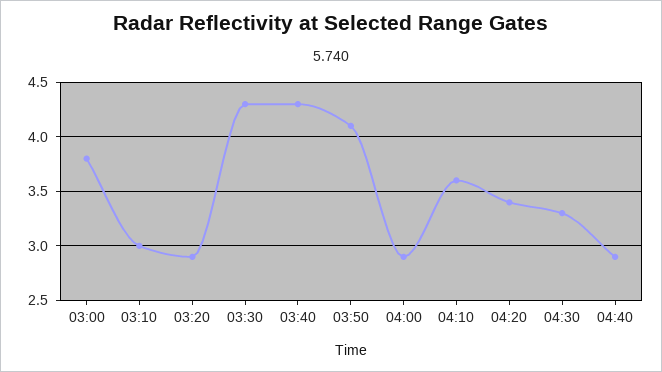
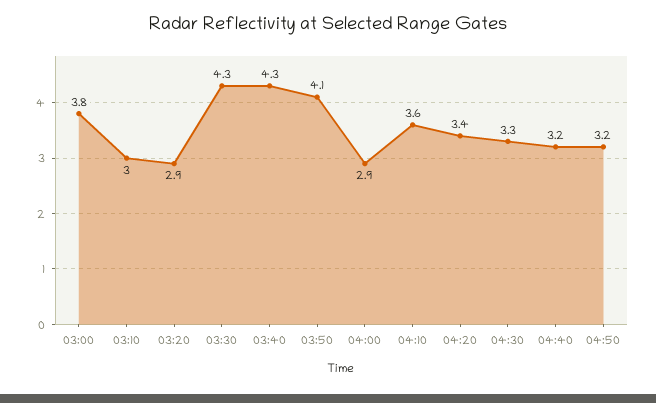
04:40: 2.9 -> 3.2
04:50: none -> 3.2

